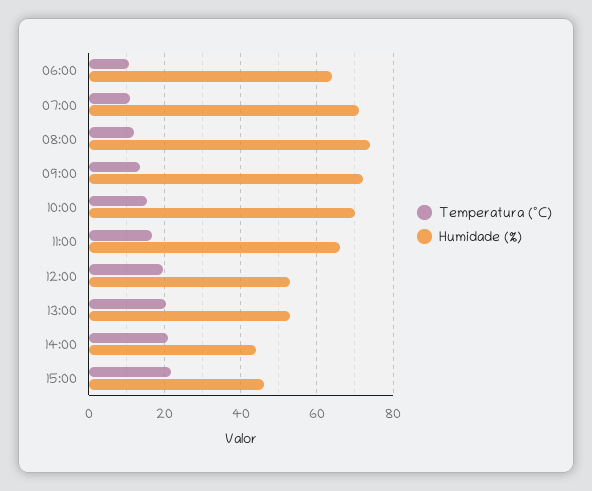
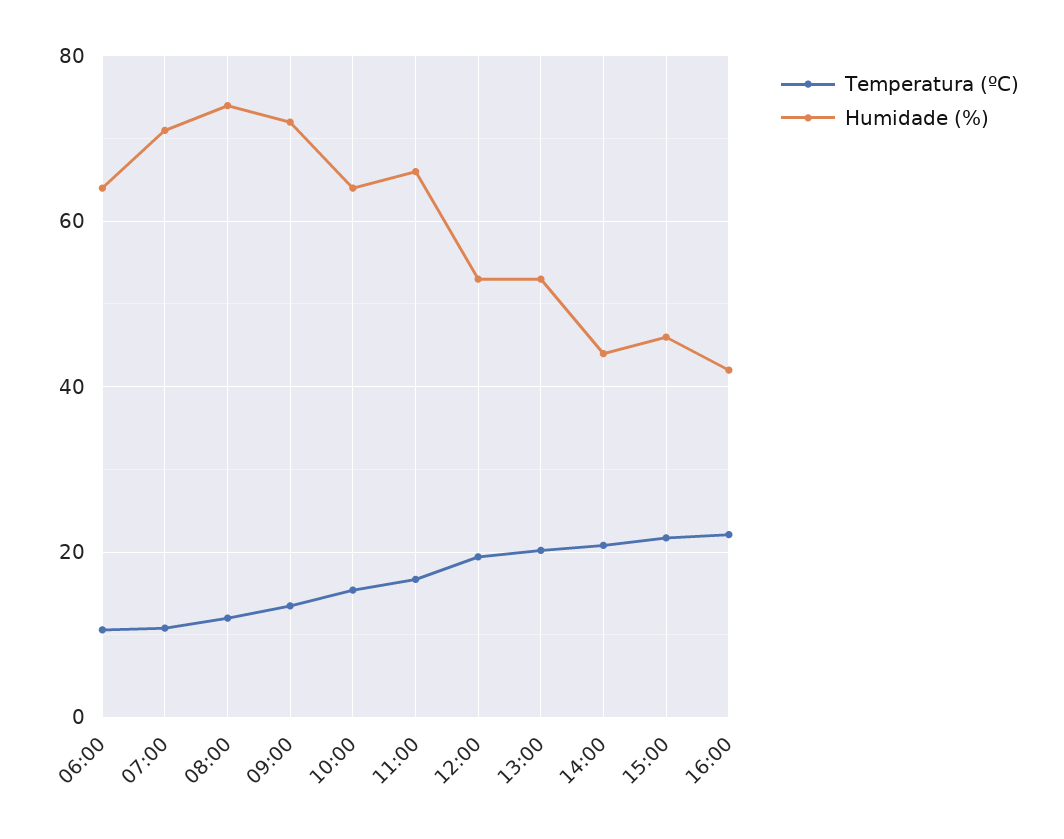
Humidade (%), 10:00: 70 -> 64
Temperatura (ºC), 16:00: none -> 22
Humidade (%), 16:00: none -> 42

